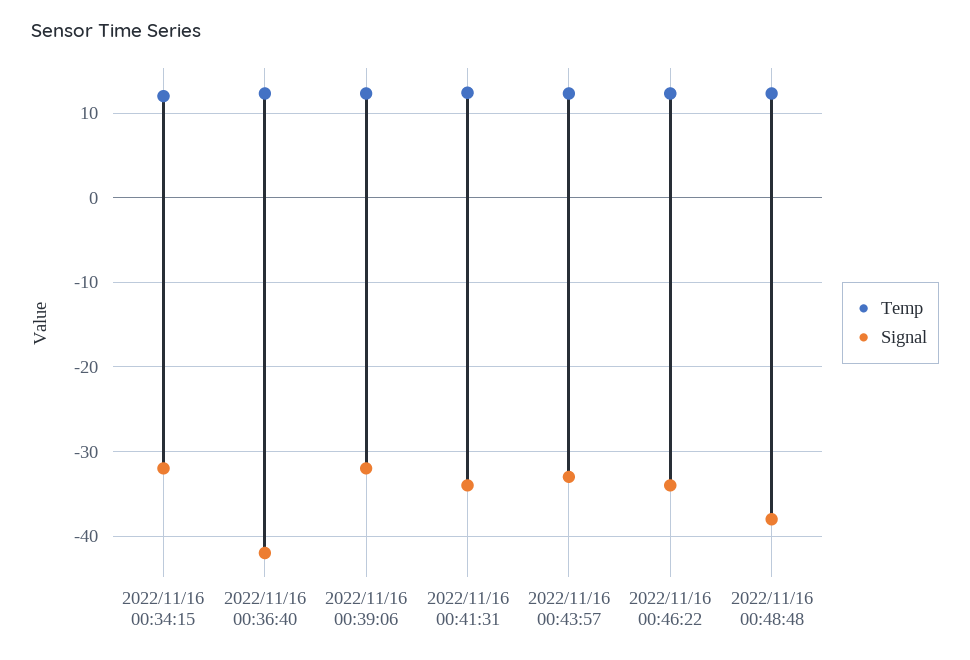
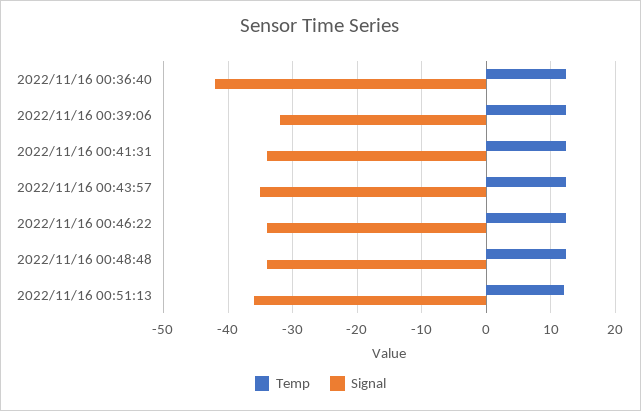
Temp, 2022/11/16 00:34:15: 12 -> none
Signal, 2022/11/16 00:34:15: -32 -> none
Signal, 2022/11/16 00:43:57: -33 -> -35
Signal, 2022/11/16 00:48:48: -38 -> -34
Temp, 2022/11/16 00:51:13: none -> 12
Signal, 2022/11/16 00:51:13: none -> -36

